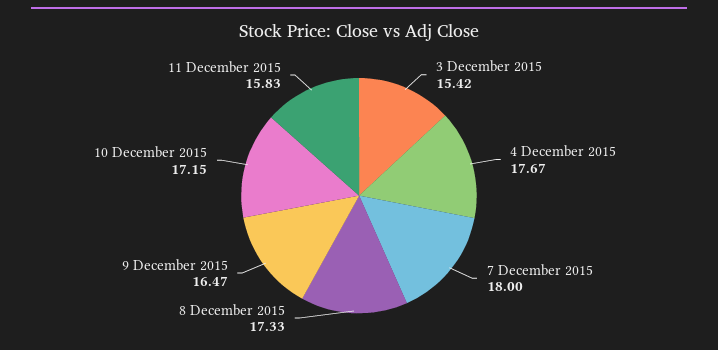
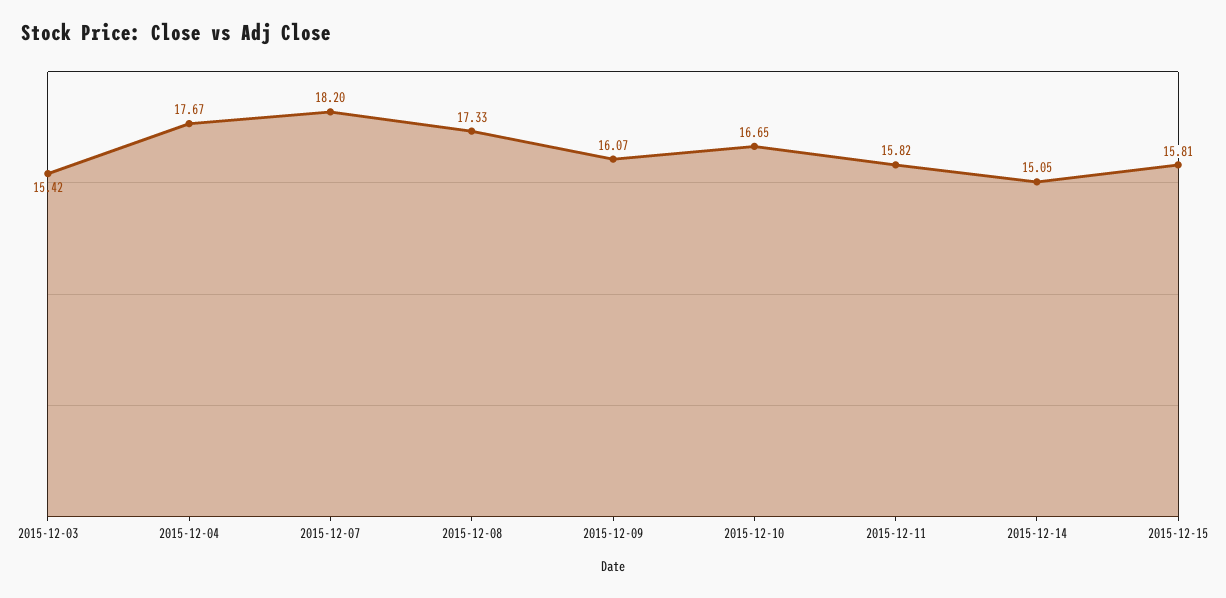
7 December 2015: 18 -> 18.2
9 December 2015: 16.47 -> 16.07
10 December 2015: 17.15 -> 16.65
11 December 2015: 15.83 -> 15.82
2015-12-14: none -> 15.05
2015-12-15: none -> 15.81

